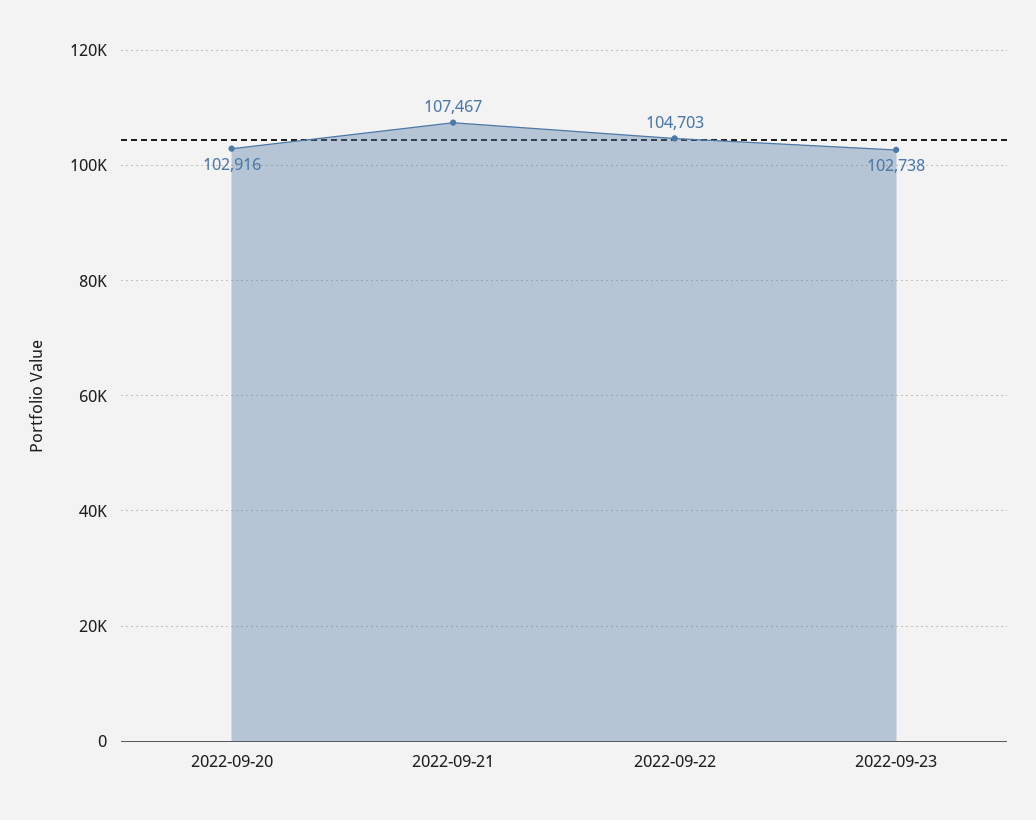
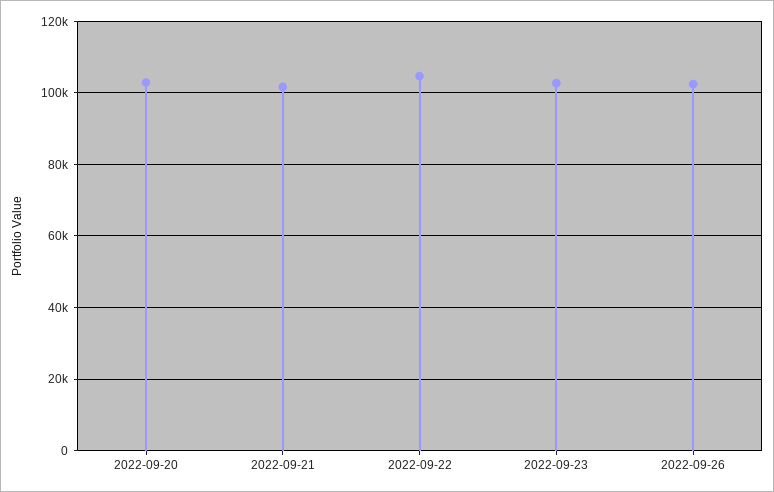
2022-09-21: 107467 -> 102000
2022-09-26: none -> 102000

